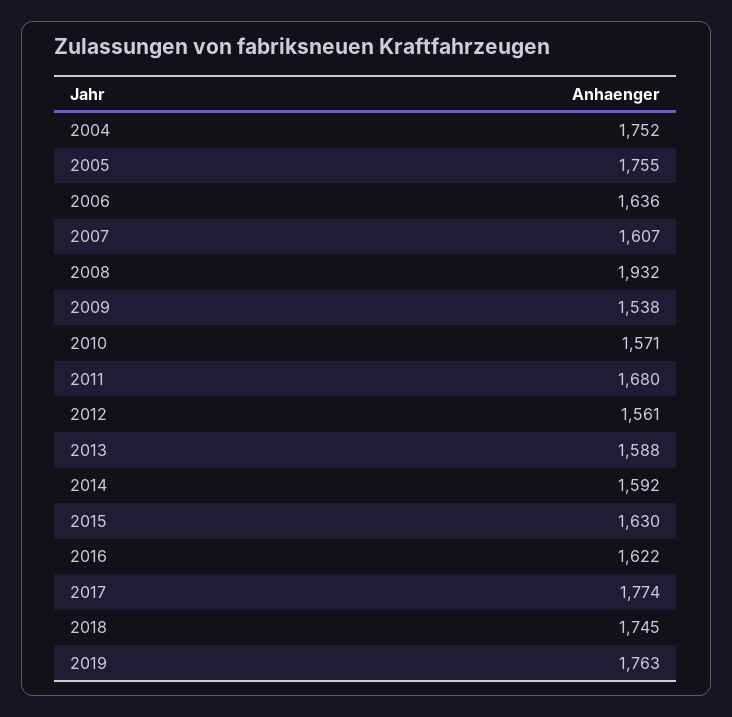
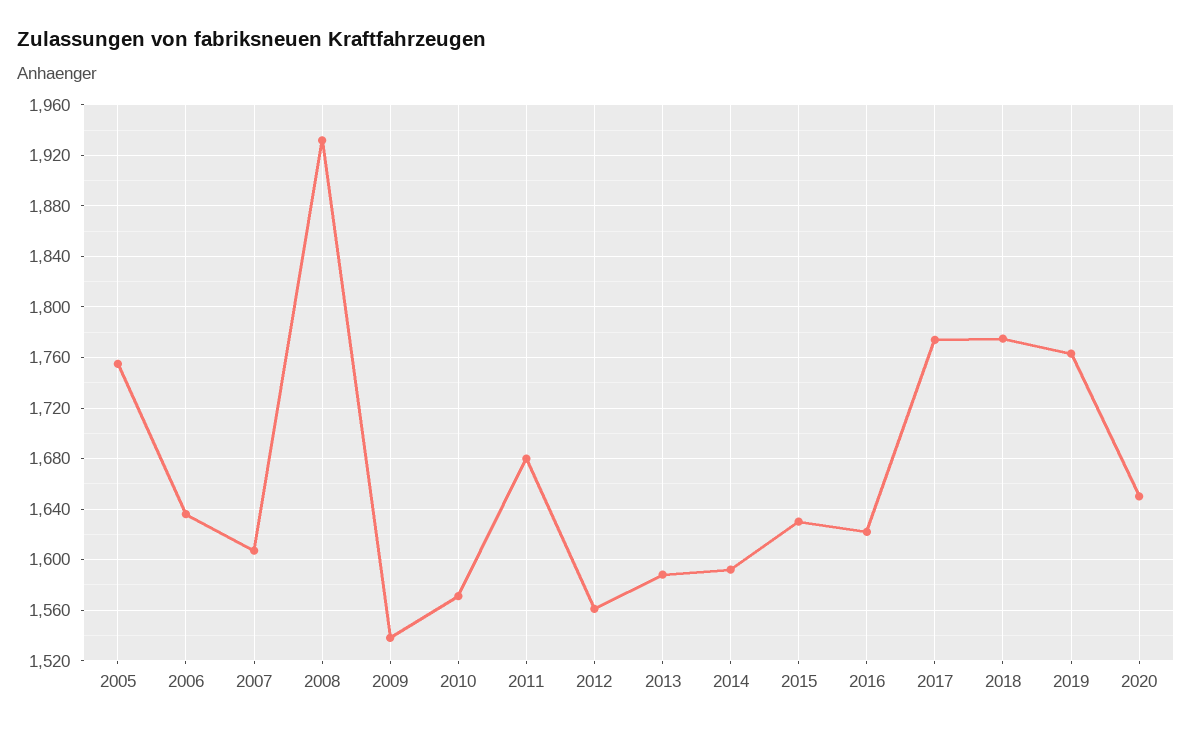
2004: 1752 -> none
2018: 1745 -> 1775
2020: none -> 1650

